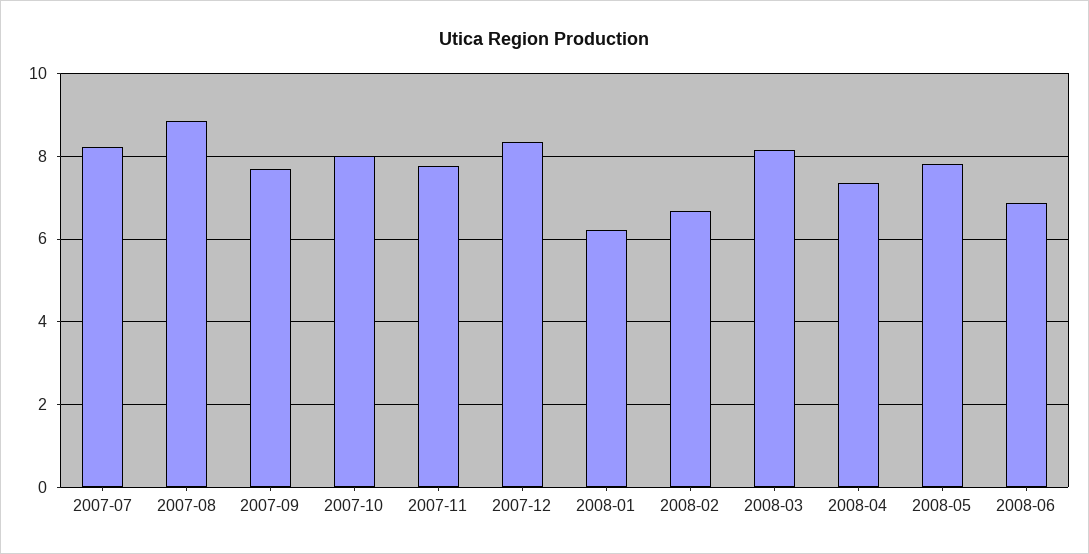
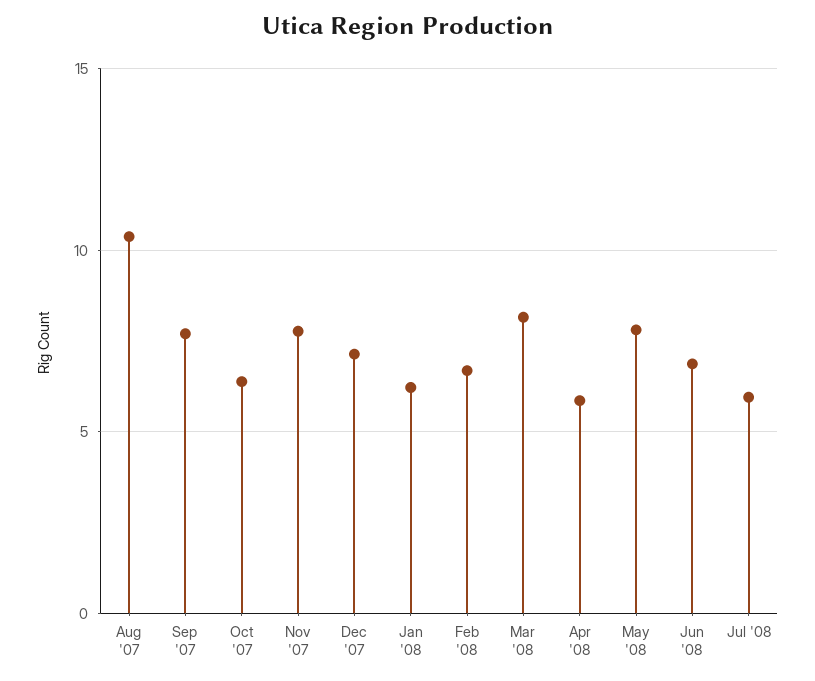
2007-07: 8.2 -> none
2007-08: 8.8 -> 10.5
2007-10: 8 -> 6.5
2007-12: 8.4 -> 7
2008-04: 7.4 -> 6
Jul '08: none -> 6

